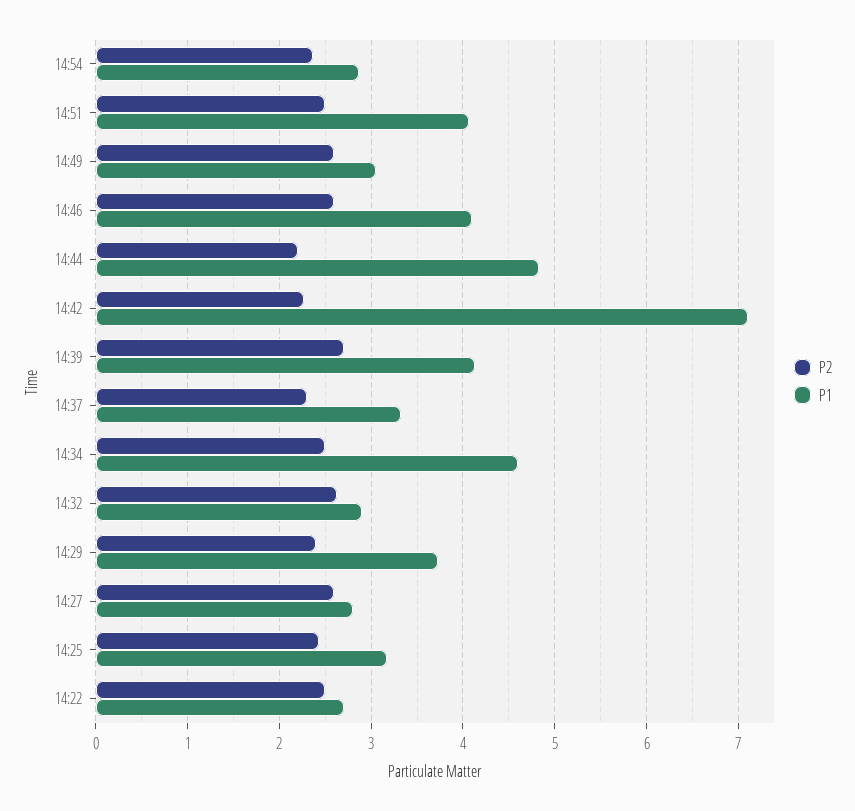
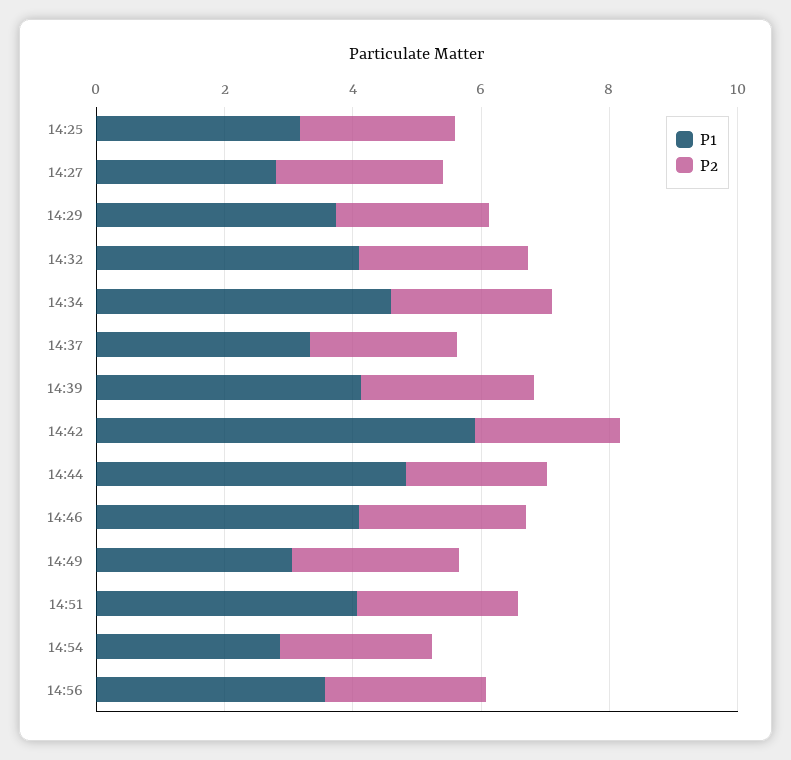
P1, 14:42: 7.1 -> 6
P1, 14:32: 2.9 -> 4
P2, 14:22: 2.5 -> none
P1, 14:22: 2.7 -> none
P1, 14:56: none -> 3.5
P2, 14:56: none -> 2.5

